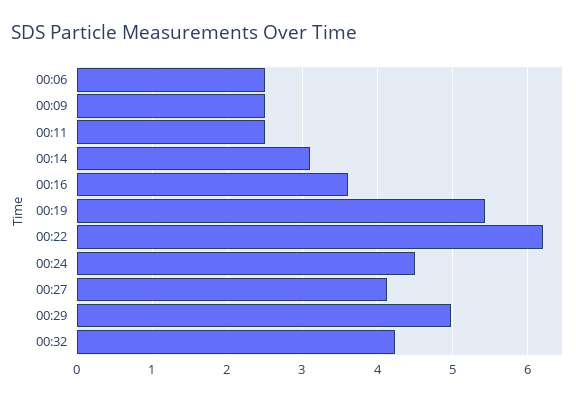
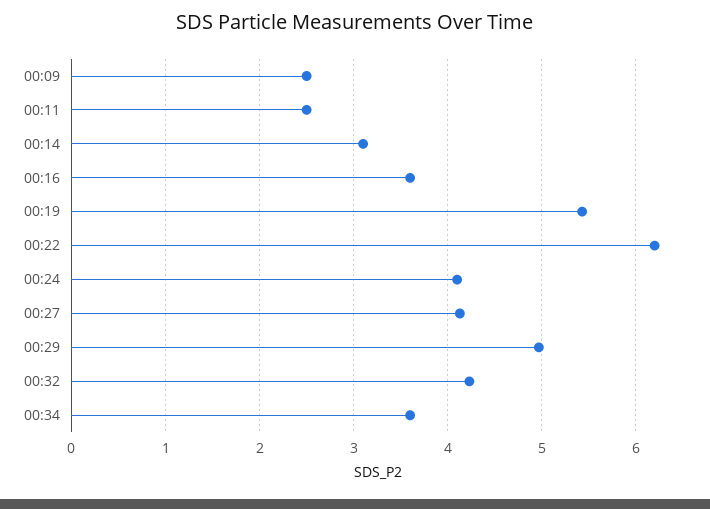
00:06: 2.5 -> none
00:24: 4.5 -> 4.1
00:34: none -> 3.6

